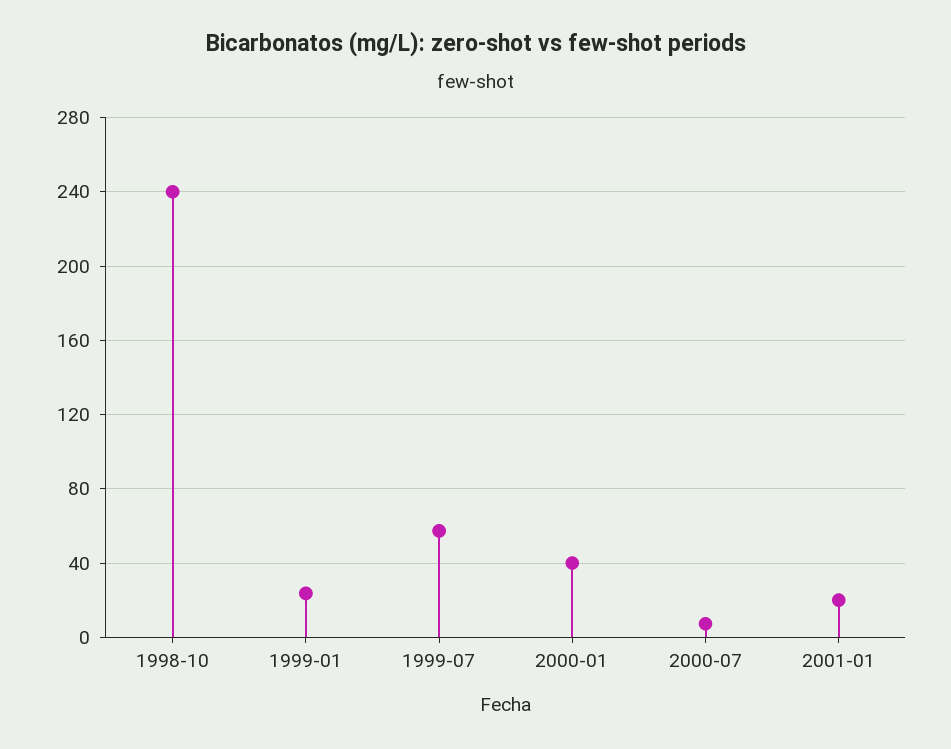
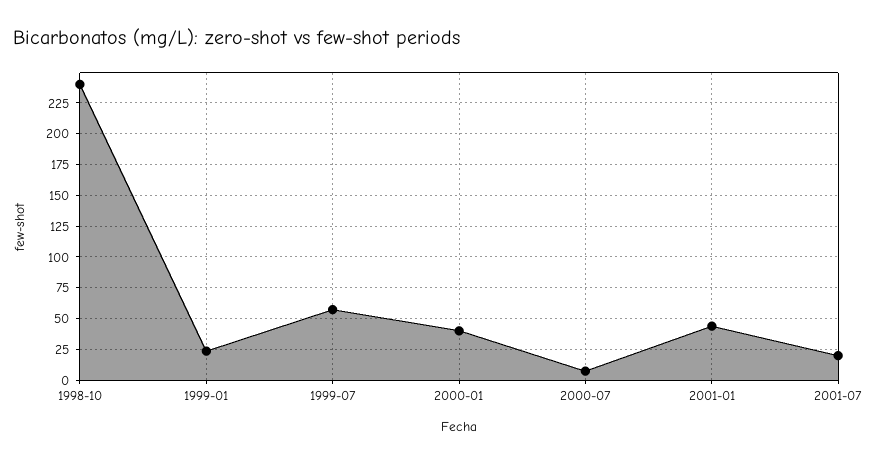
2001-01: 20 -> 45
2001-07: none -> 20

